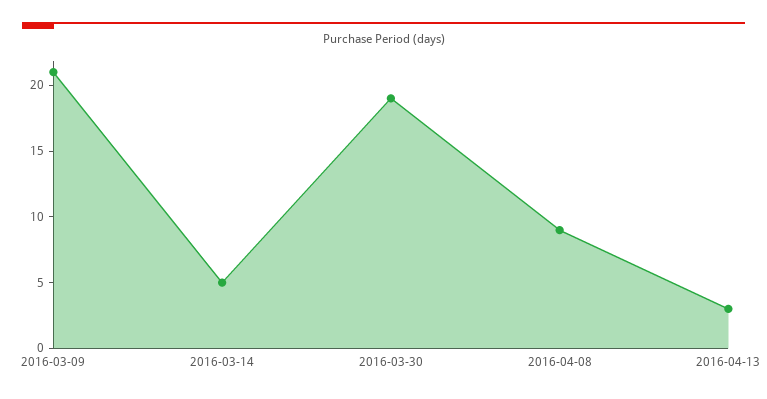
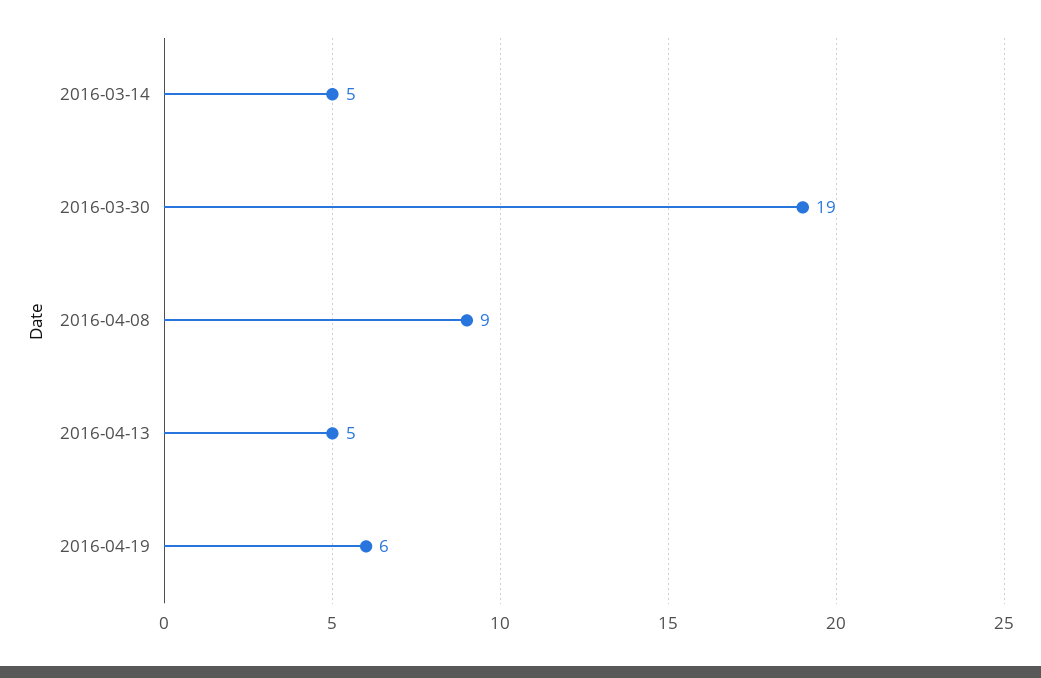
2016-03-09: 21 -> none
2016-04-13: 3 -> 5
2016-04-19: none -> 6

